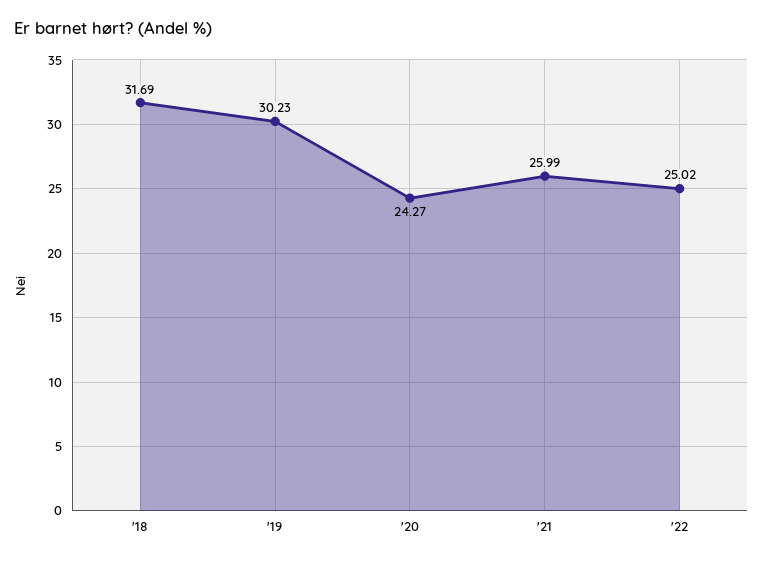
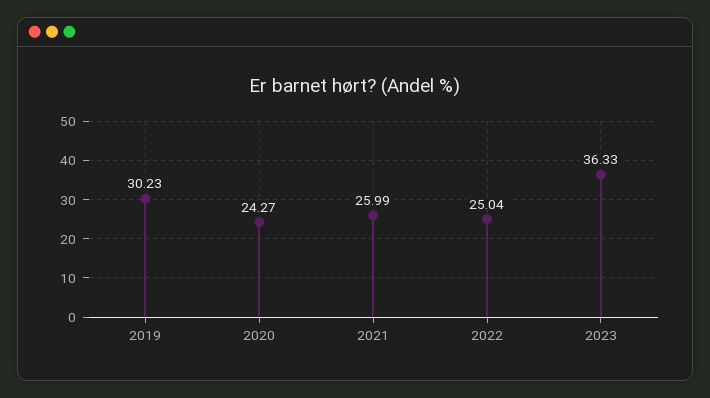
'18: 31.69 -> none
'22: 25.02 -> 25.04
2023: none -> 36.33

